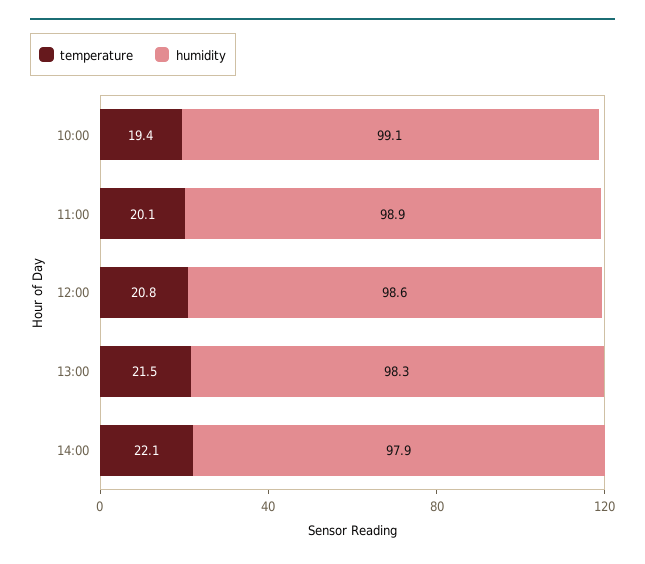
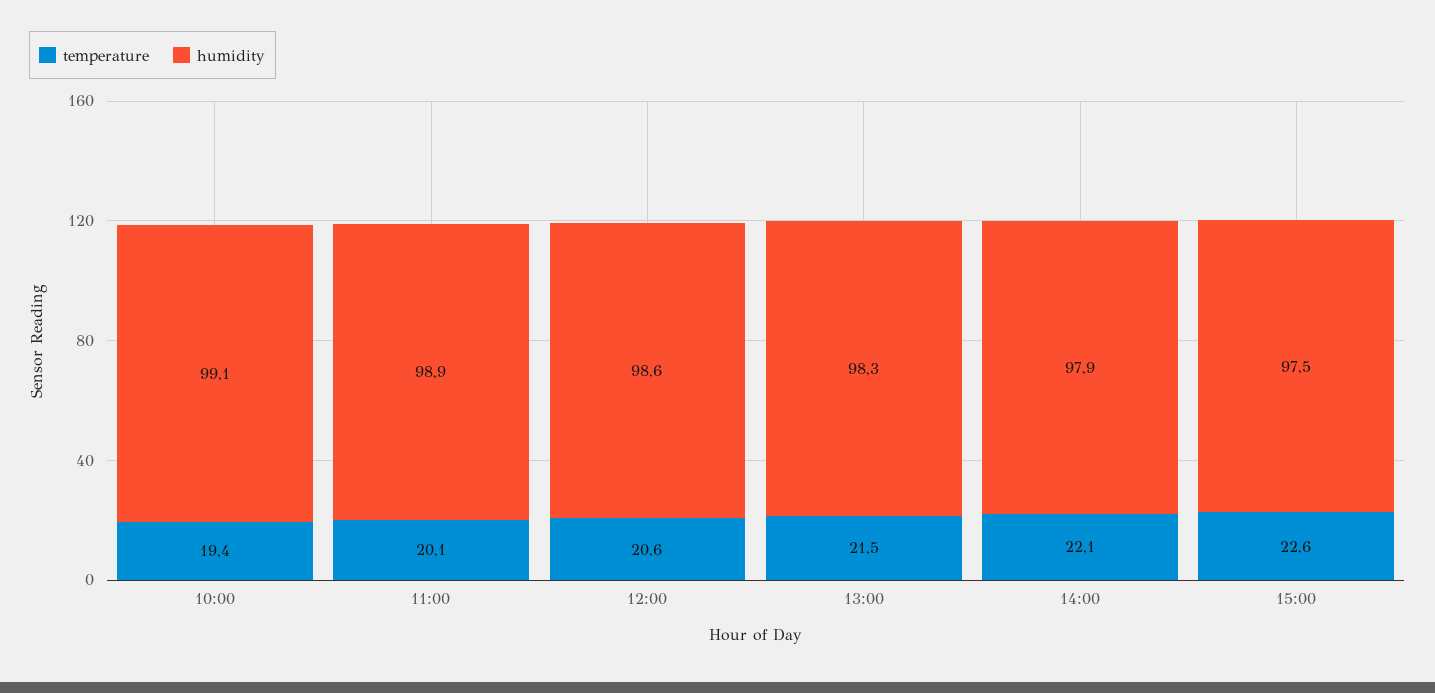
temperature, 12:00: 20.8 -> 20.6
temperature, 15:00: none -> 22.6
humidity, 15:00: none -> 97.5

